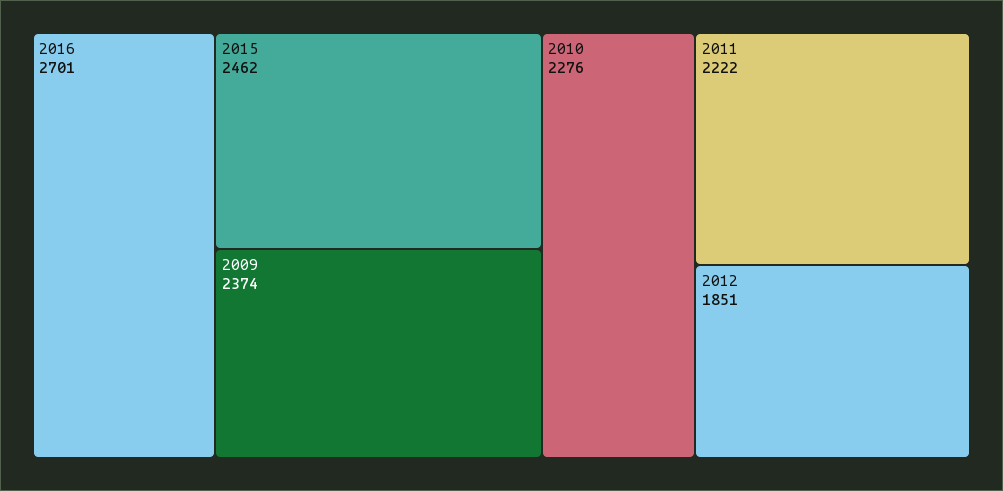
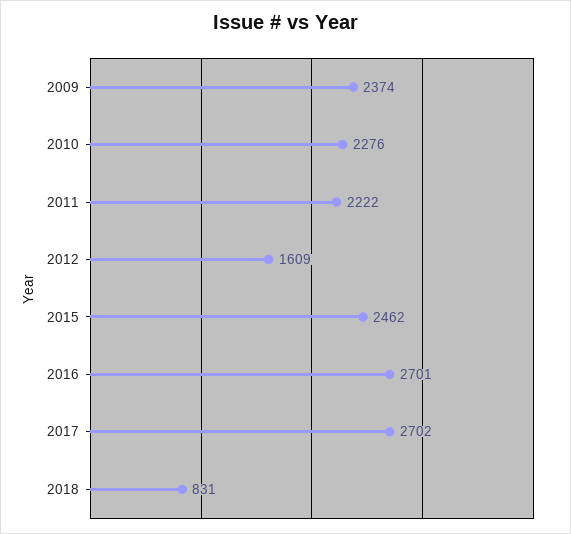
2012: 1851 -> 1609
2017: none -> 2702
2018: none -> 831

